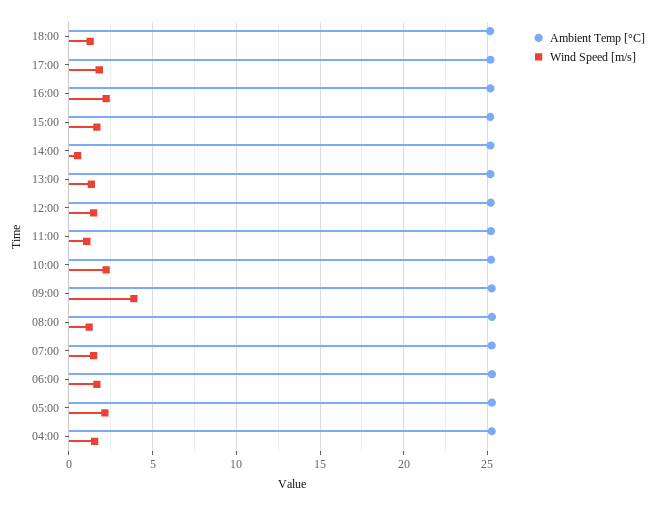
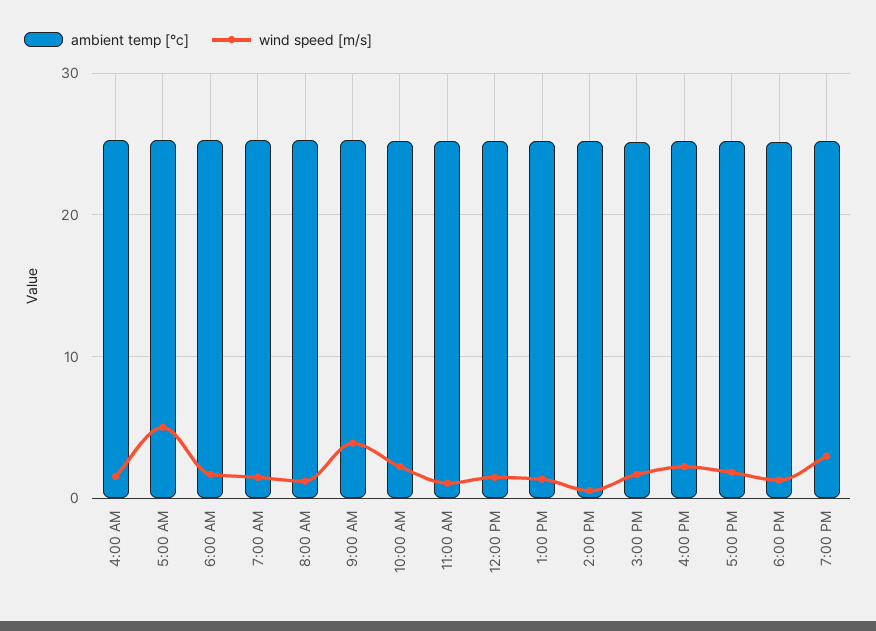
Wind Speed [m/s], 05:00: 2 -> 5
Ambient Temp [°C], 7:00 PM: none -> 25
Wind Speed [m/s], 7:00 PM: none -> 3

